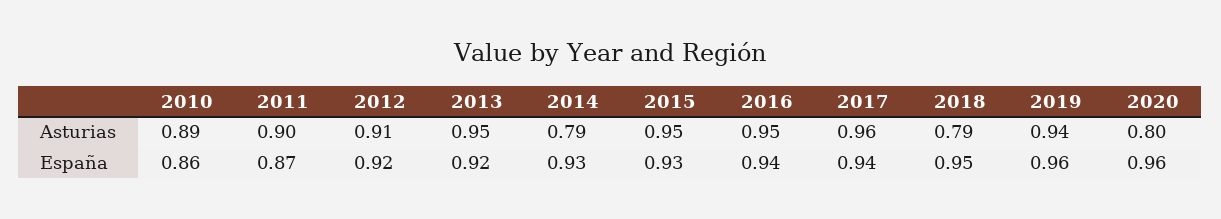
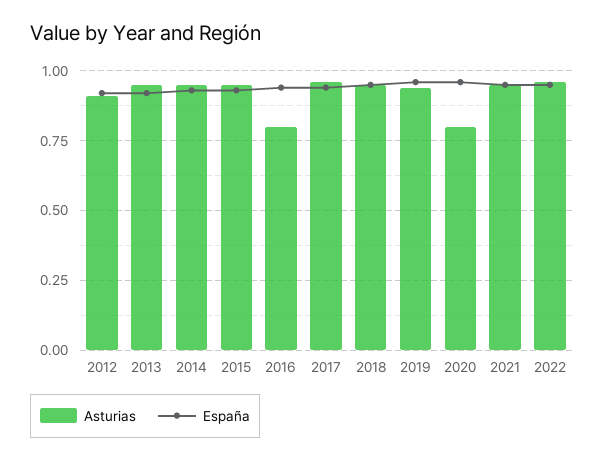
Asturias, 2010: 0.89 -> none
Asturias, 2011: 0.9 -> none
Asturias, 2014: 0.79 -> 0.95
Asturias, 2016: 0.95 -> 0.8
Asturias, 2018: 0.79 -> 0.95
España, 2010: 0.86 -> none
España, 2011: 0.87 -> none
Asturias, 2021: none -> 0.95
España, 2021: none -> 0.95
Asturias, 2022: none -> 0.95
España, 2022: none -> 0.95

